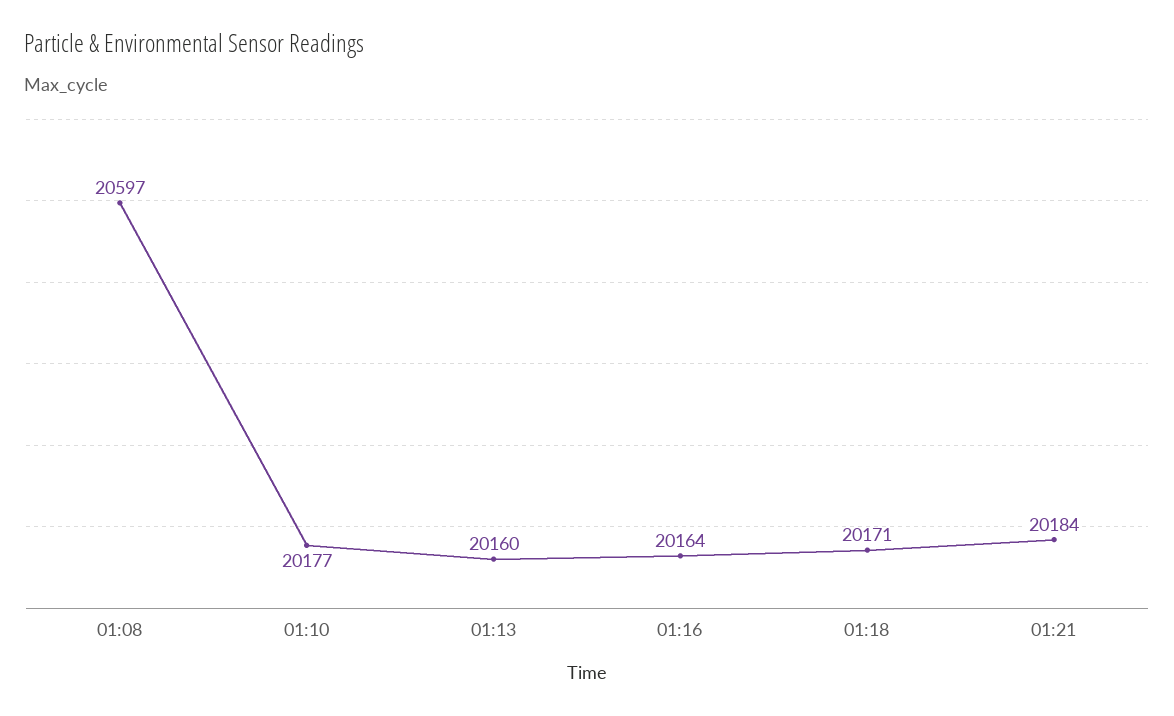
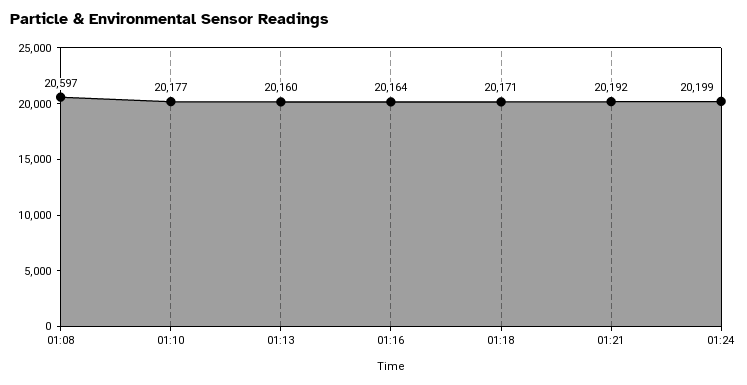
01:21: 20184 -> 20192
01:24: none -> 20199

